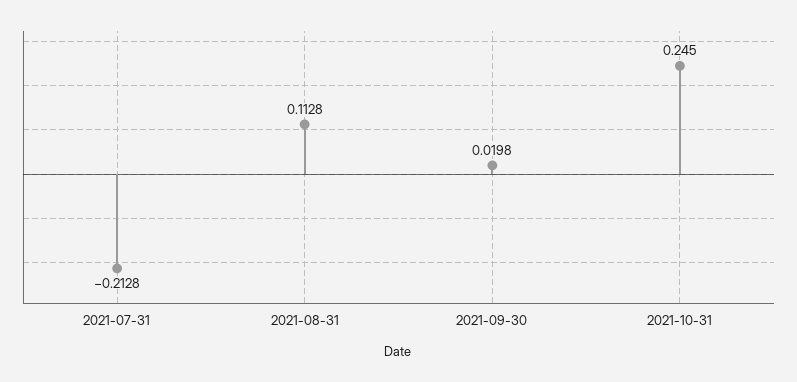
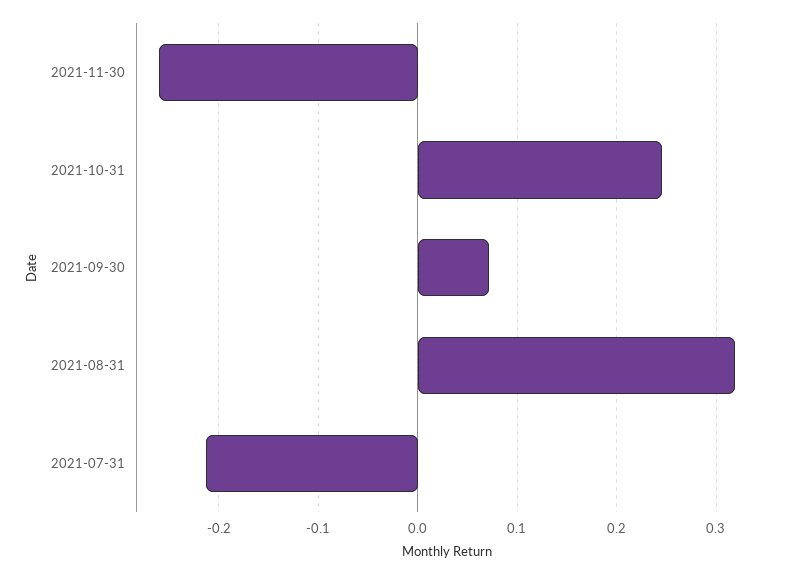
2021-08-31: 0.1128 -> 0.32
2021-09-30: 0.0198 -> 0.07
2021-11-30: none -> -0.26

